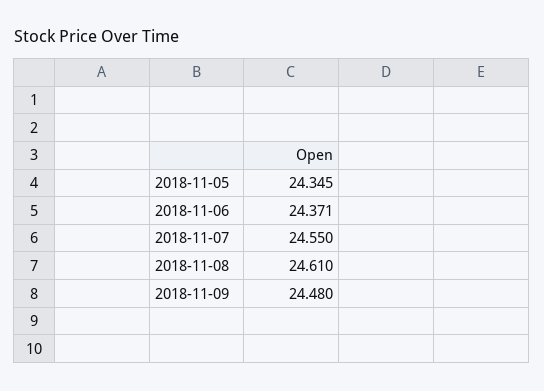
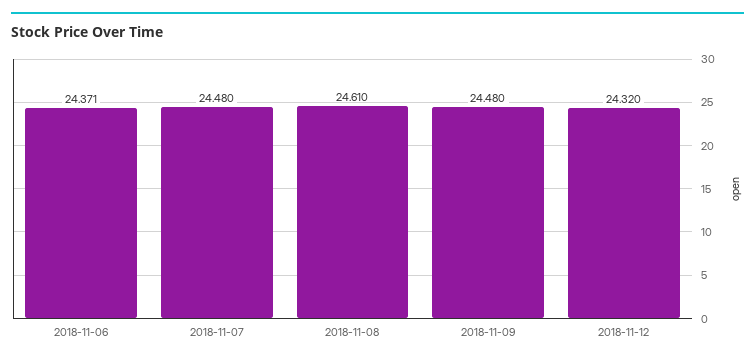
2018-11-05: 24.345 -> none
2018-11-07: 24.55 -> 24.48
2018-11-12: none -> 24.32

